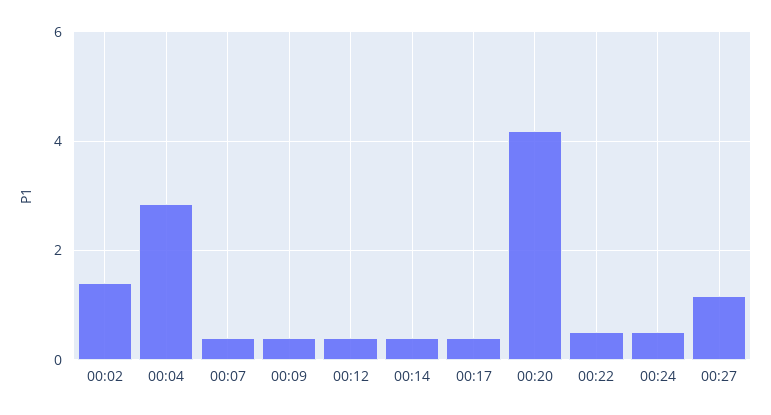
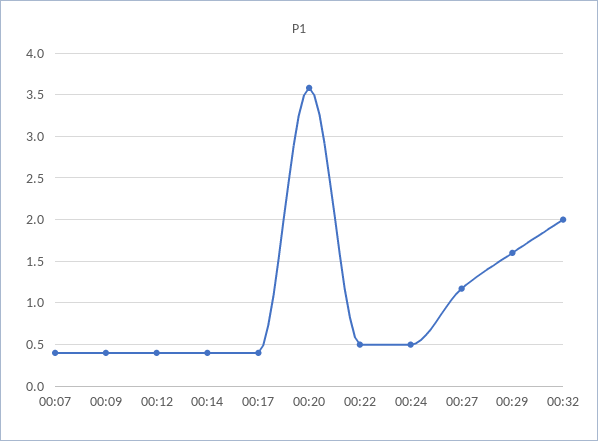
00:02: 1.4 -> none
00:04: 2.8 -> none
00:20: 4.2 -> 3.6
00:29: none -> 1.6
00:32: none -> 2

